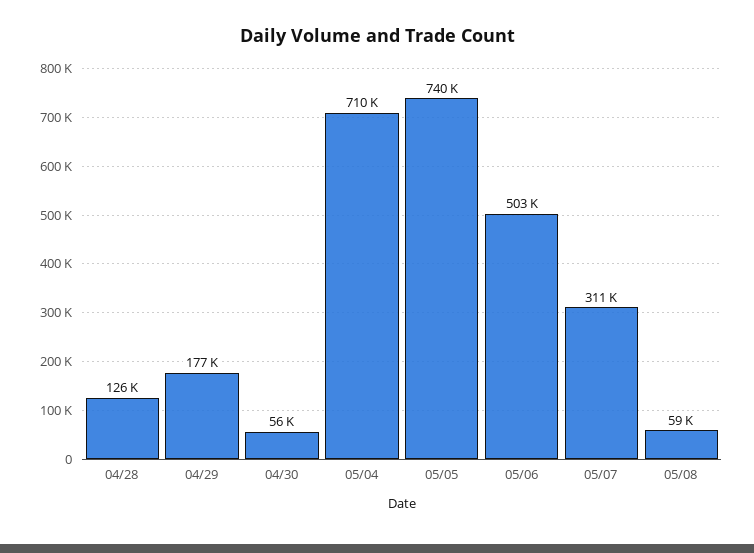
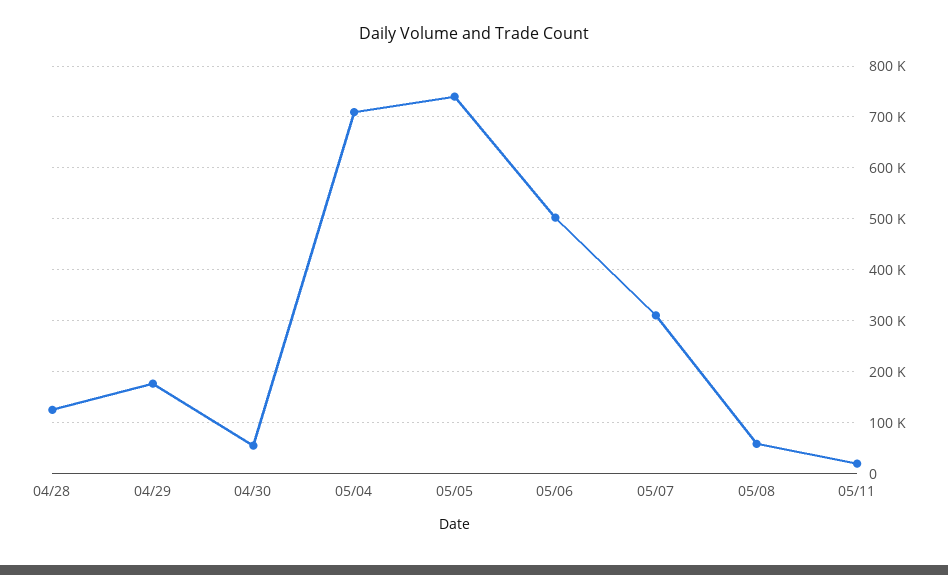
05/11: none -> 20000

